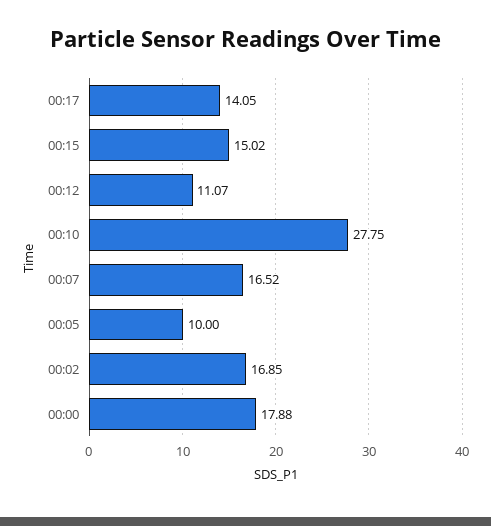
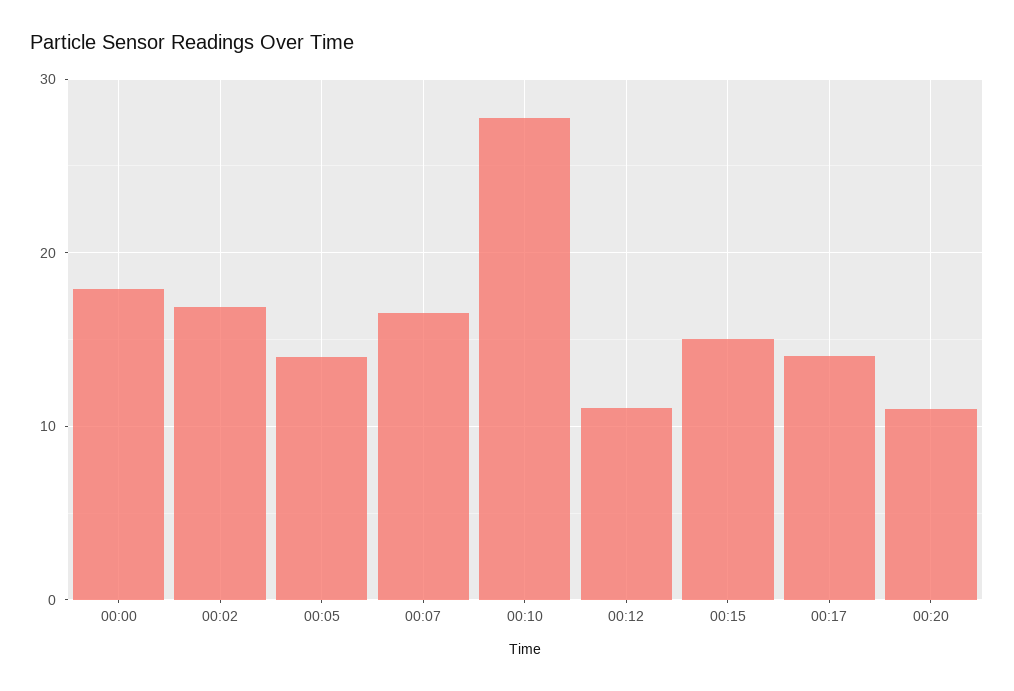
00:05: 10 -> 14
00:20: none -> 11

